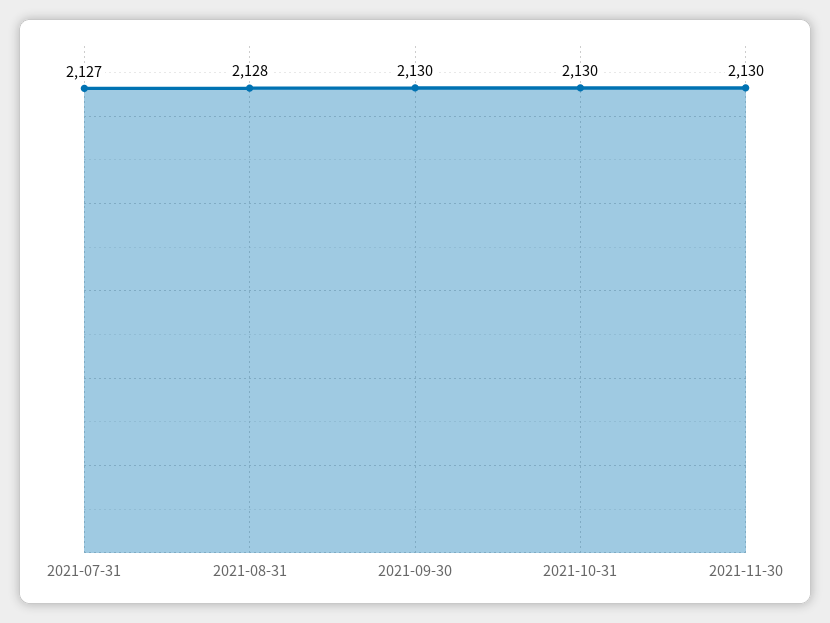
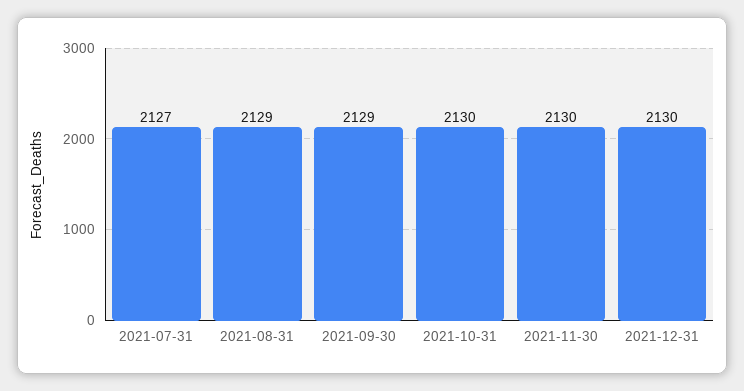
2021-08-31: 2128 -> 2129
2021-09-30: 2130 -> 2129
2021-12-31: none -> 2130

